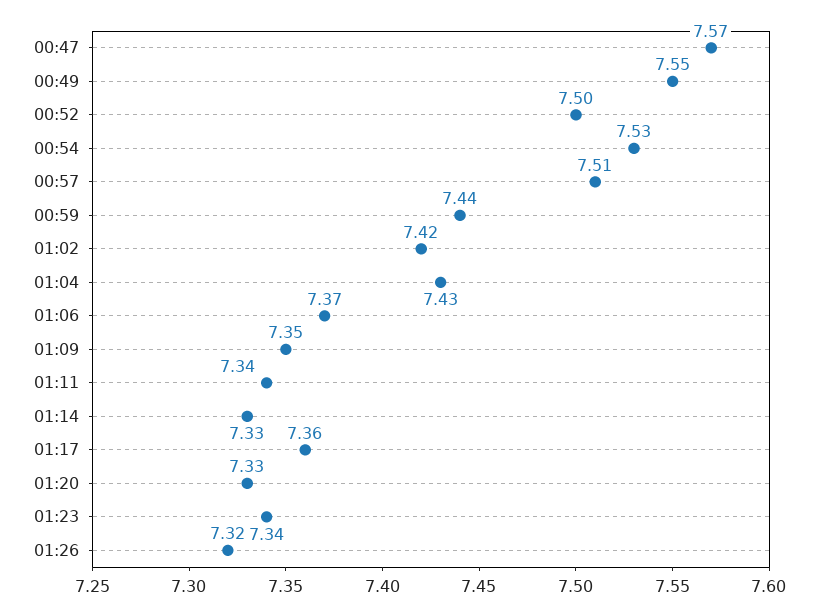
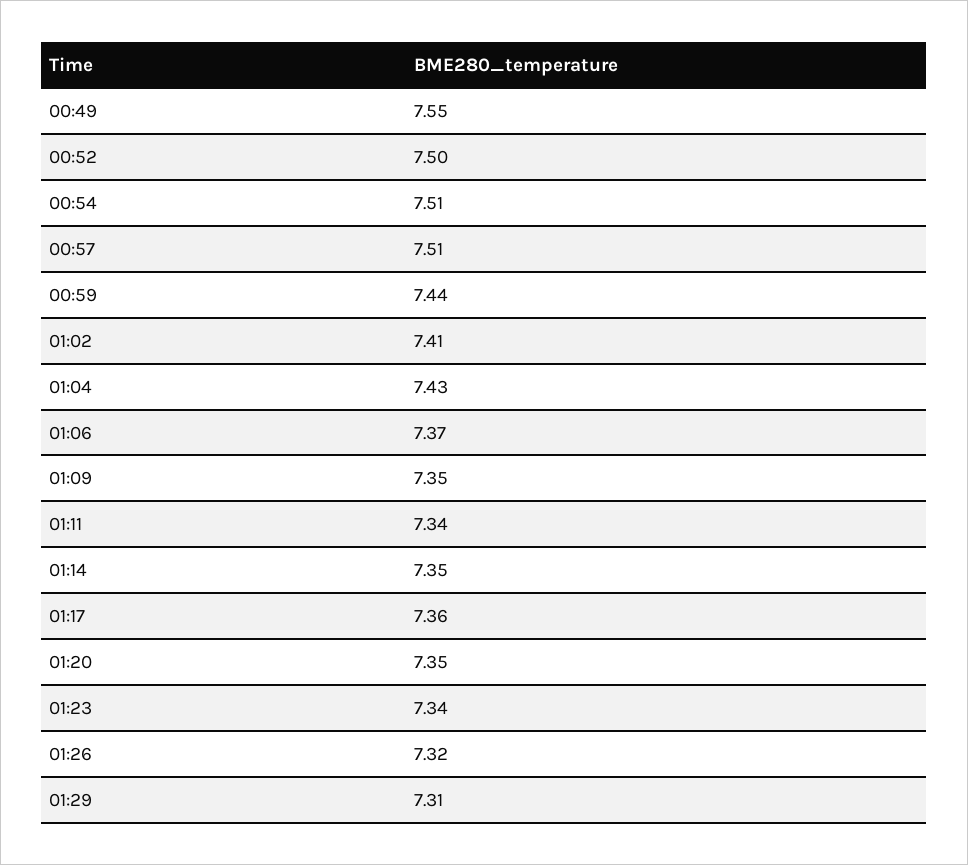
00:47: 7.57 -> none
00:54: 7.53 -> 7.51
01:02: 7.42 -> 7.41
01:14: 7.33 -> 7.35
01:20: 7.33 -> 7.35
01:29: none -> 7.31

